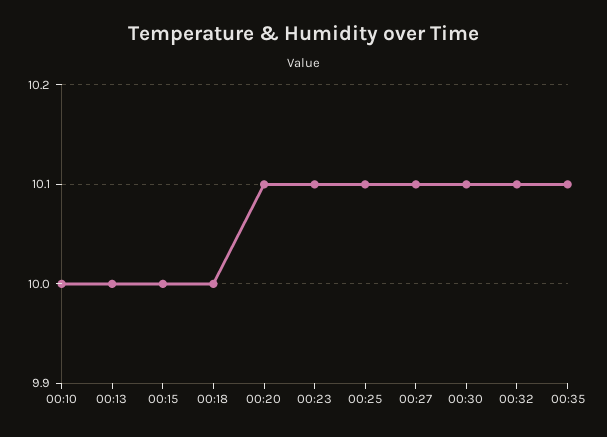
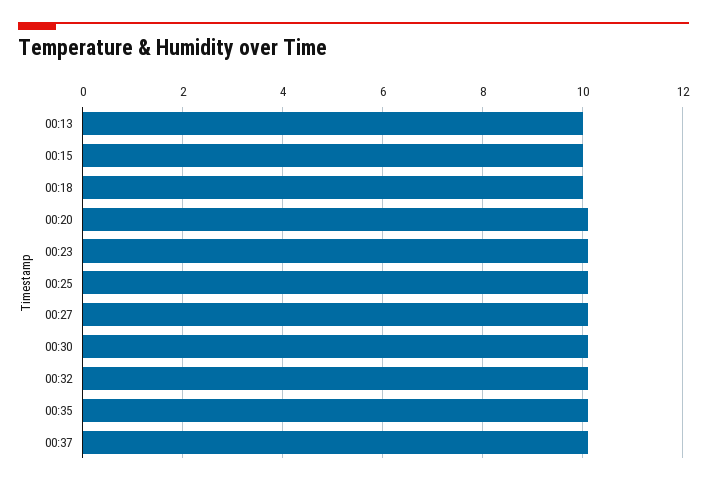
00:10: 10 -> none
00:37: none -> 10

